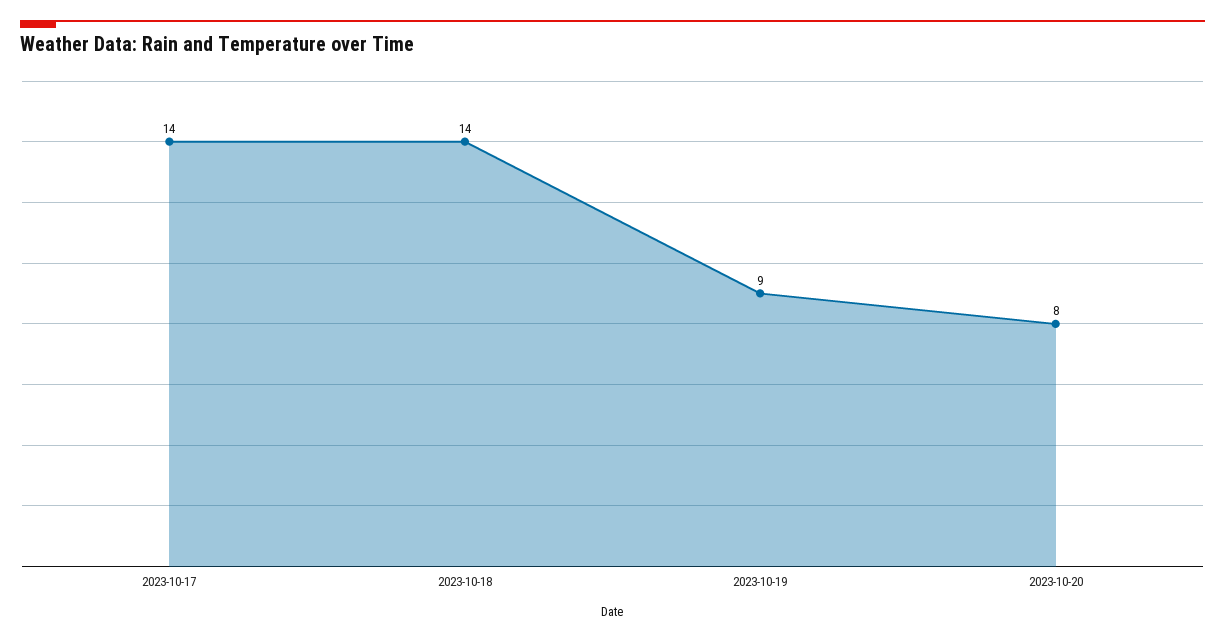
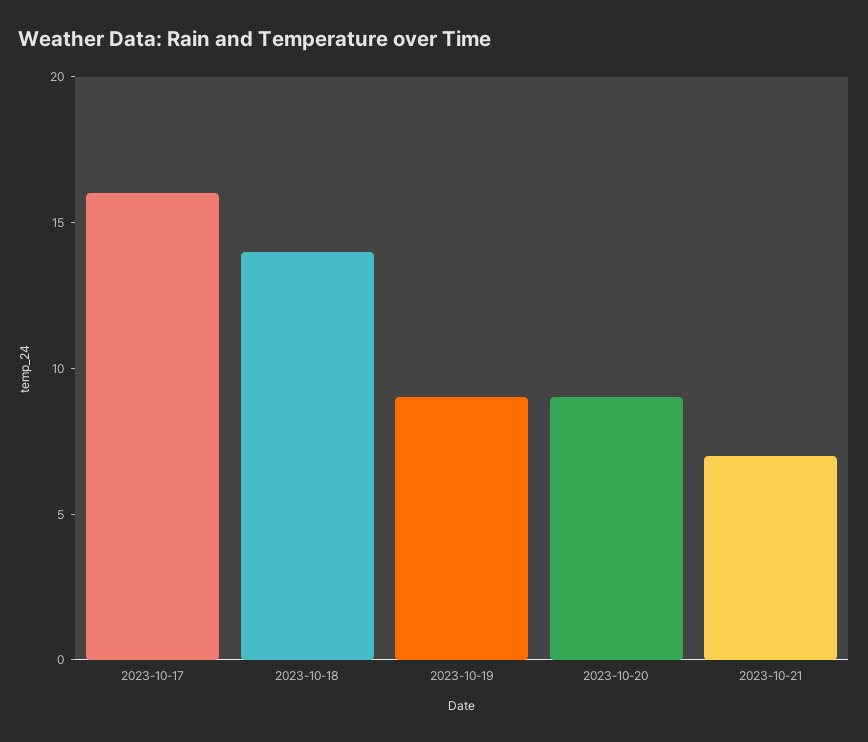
2023-10-17: 14 -> 16
2023-10-20: 8 -> 9
2023-10-21: none -> 7

